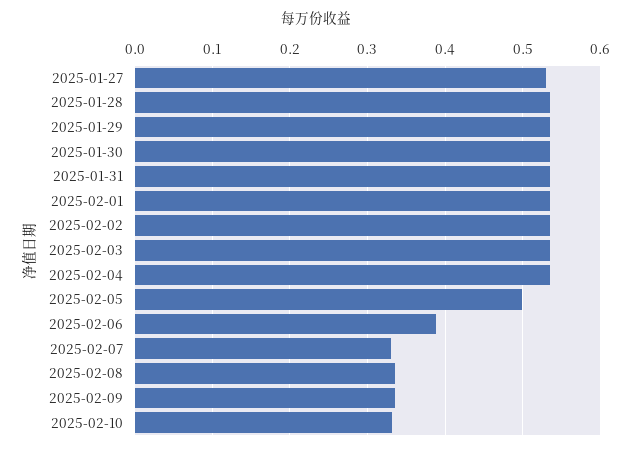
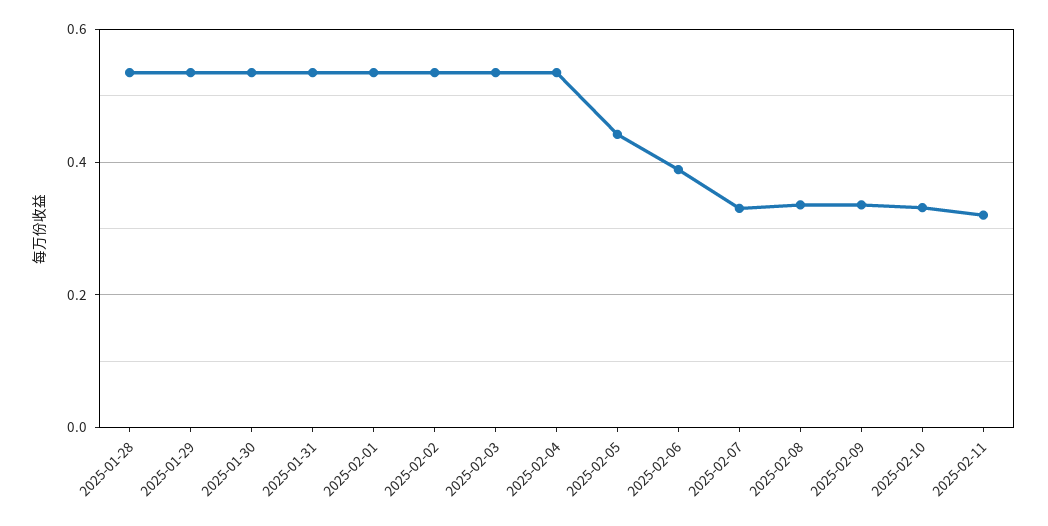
2025-01-27: 0.53 -> none
2025-02-05: 0.5 -> 0.44
2025-02-11: none -> 0.32

